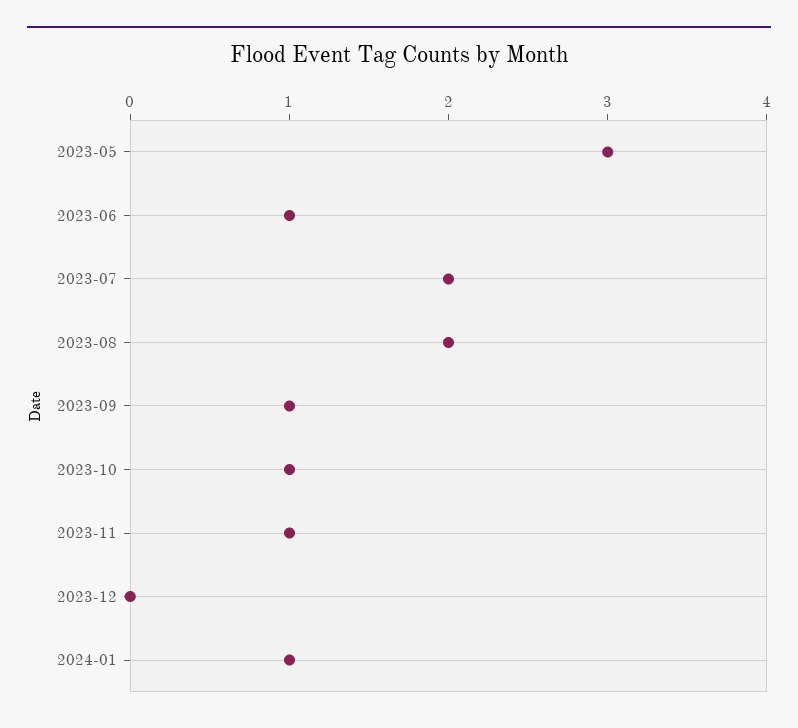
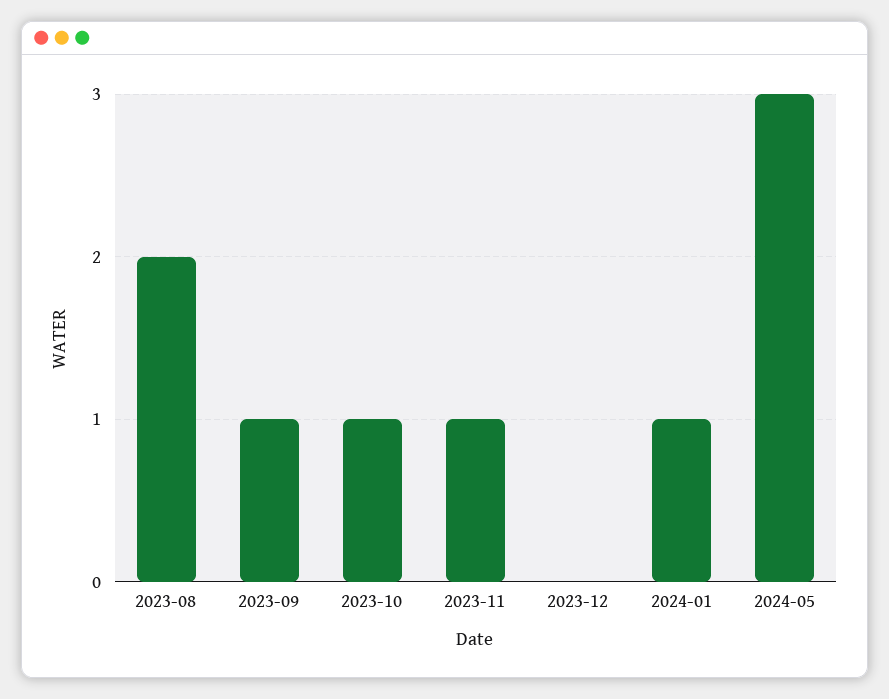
2023-05: 3 -> none
2023-06: 1 -> none
2023-07: 2 -> none
2024-05: none -> 3

